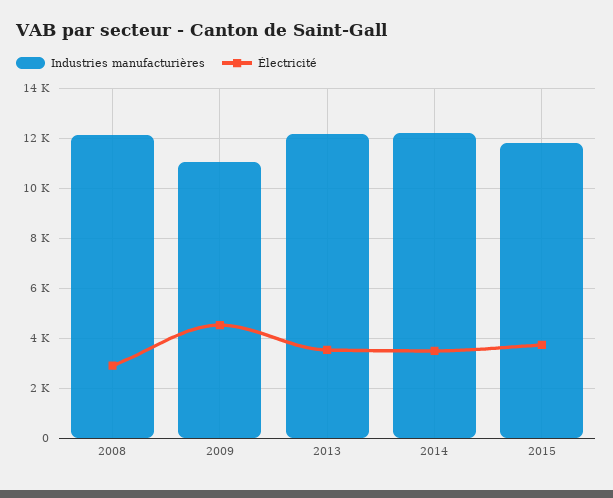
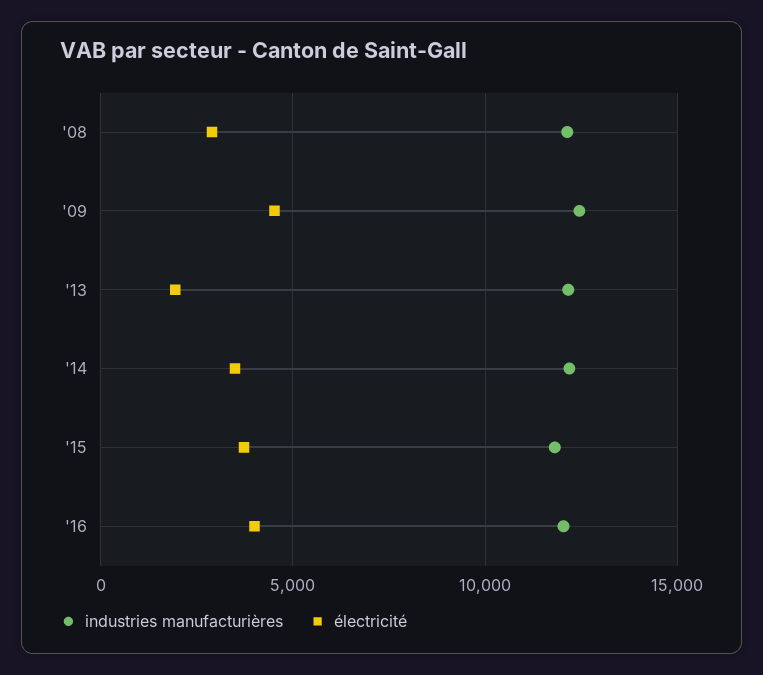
Industries manufacturières, 2009: 11000 -> 12500
Électricité, 2013: 3500 -> 2000
Industries manufacturières, '16: none -> 12000
Électricité, '16: none -> 4000

